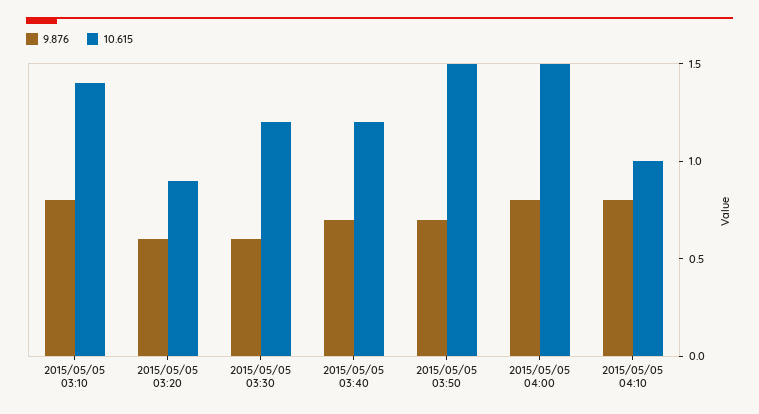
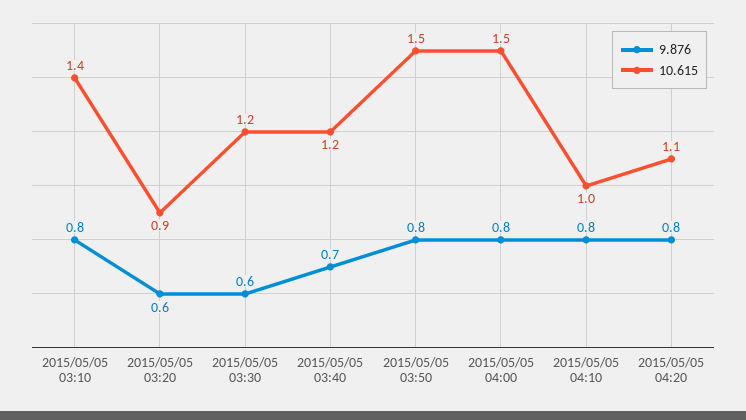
9.876, 2015/05/05 03:50: 0.7 -> 0.8
9.876, 2015/05/05 04:20: none -> 0.8
10.615, 2015/05/05 04:20: none -> 1.1

